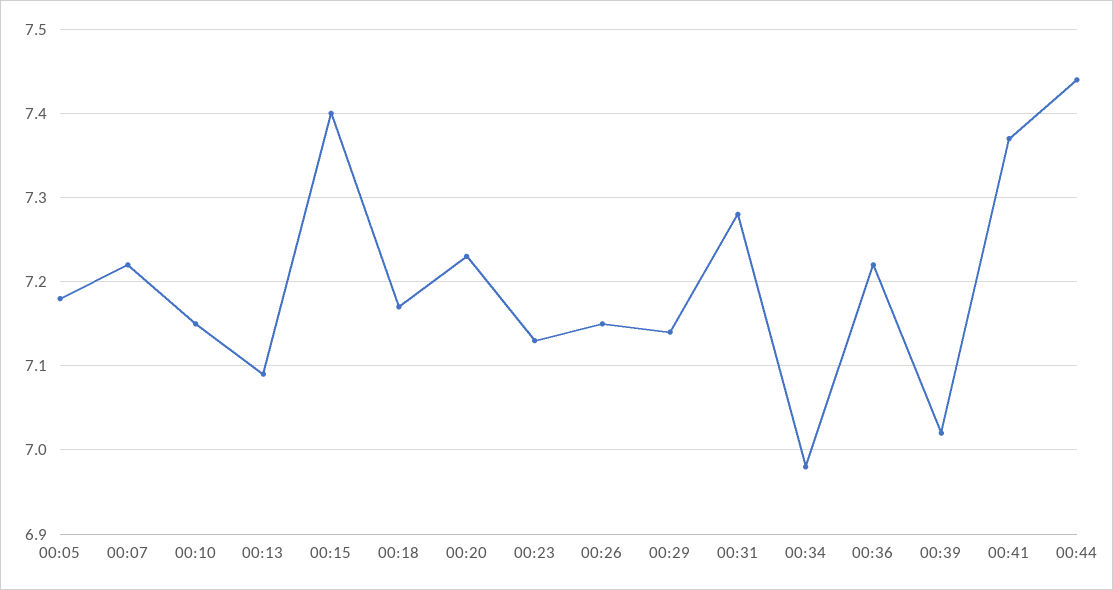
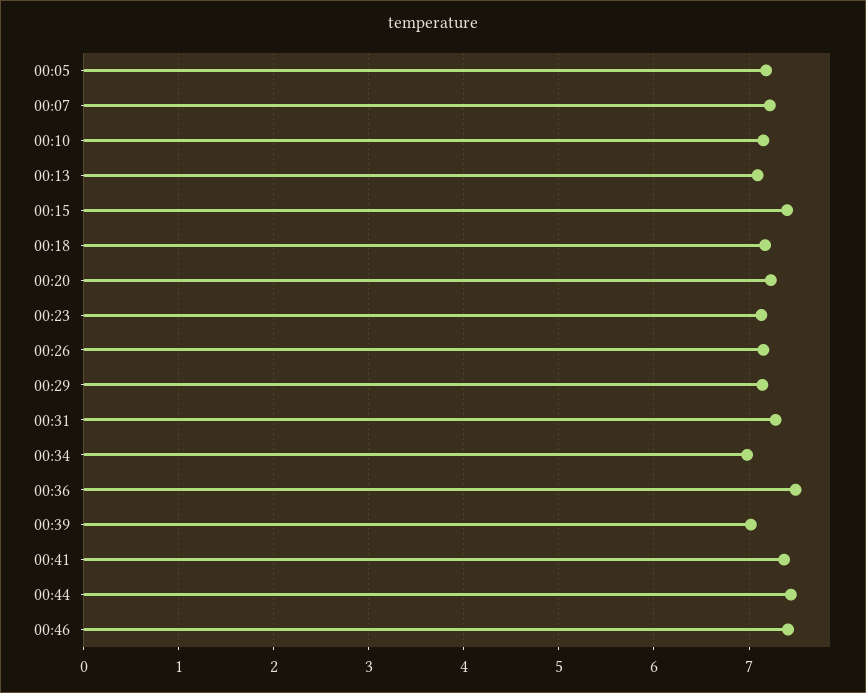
00:36: 7.22 -> 7.5
00:46: none -> 7.4

